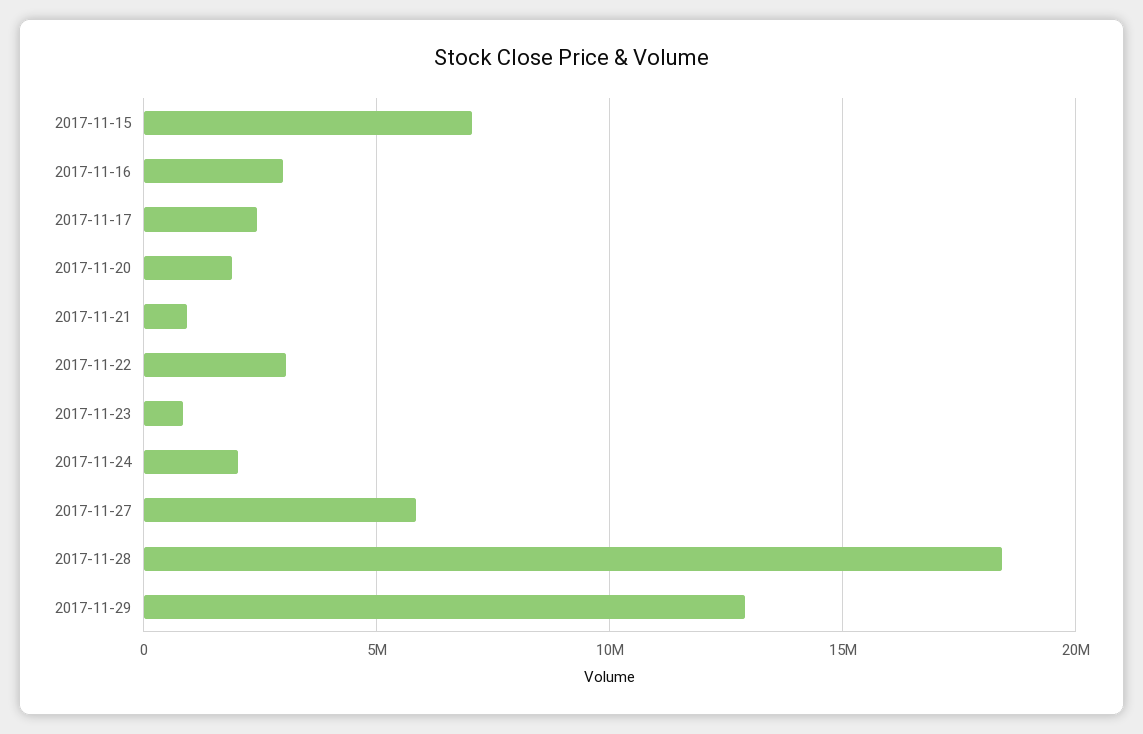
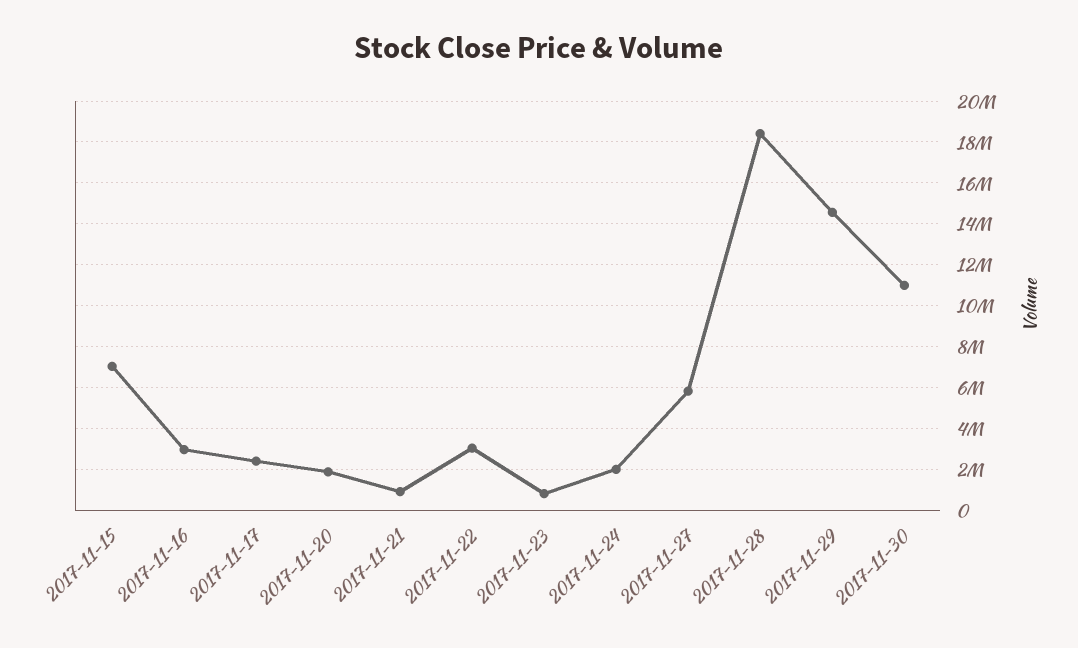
2017-11-29: 13000000 -> 14500000
2017-11-30: none -> 11000000

